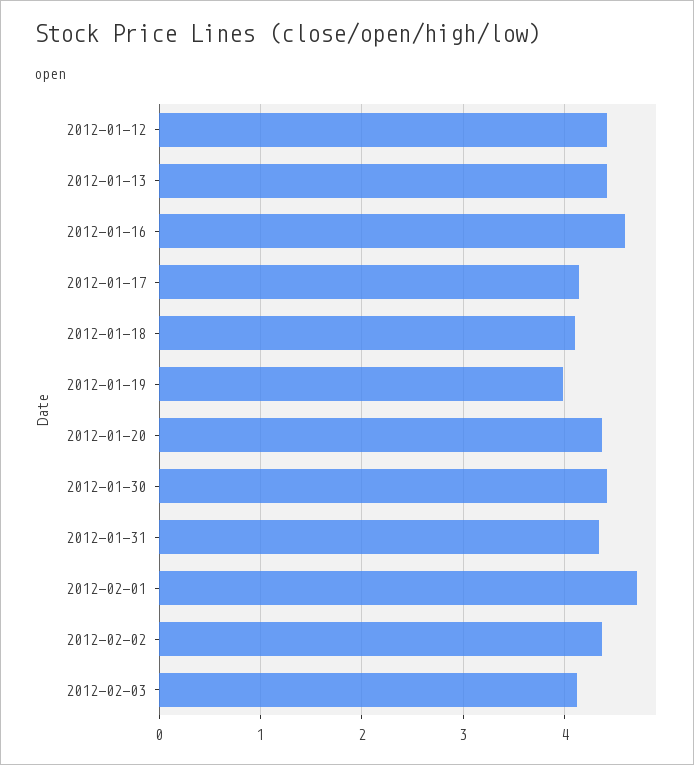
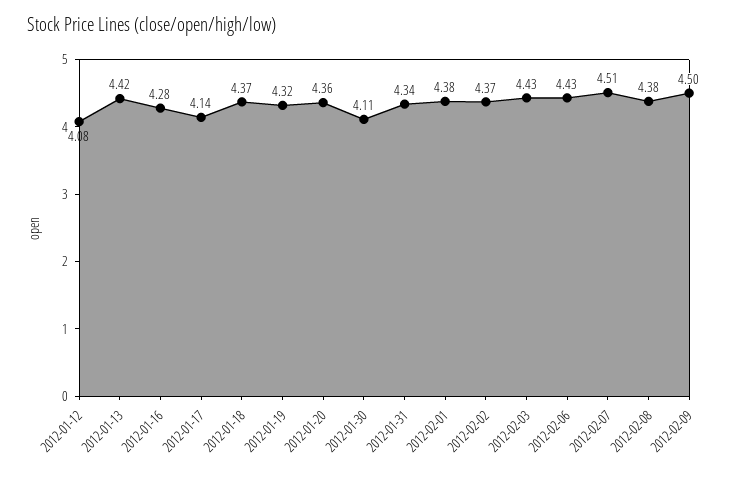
2012-01-12: 4.4 -> 4.08
2012-01-16: 4.6 -> 4.28
2012-01-18: 4.1 -> 4.37
2012-01-19: 4 -> 4.32
2012-01-30: 4.4 -> 4.11
2012-02-01: 4.7 -> 4.38
2012-02-03: 4.1 -> 4.43
2012-02-06: none -> 4.43
2012-02-07: none -> 4.51
2012-02-08: none -> 4.38
2012-02-09: none -> 4.5

